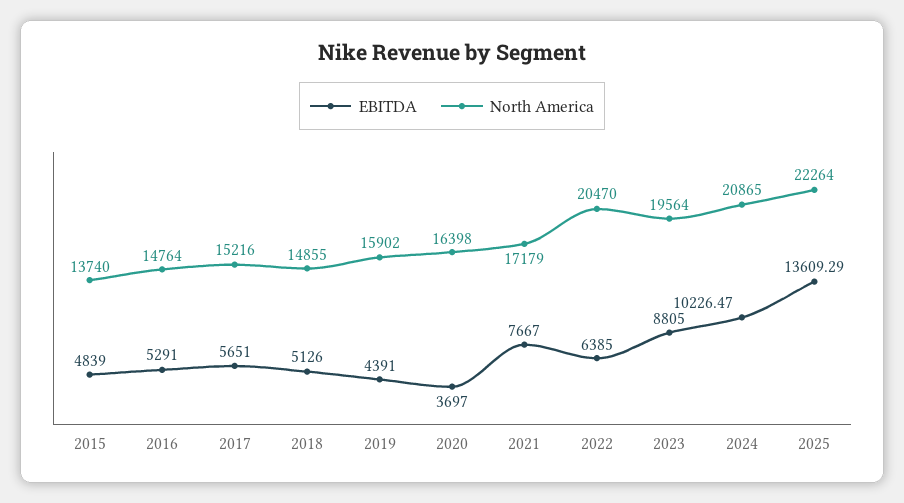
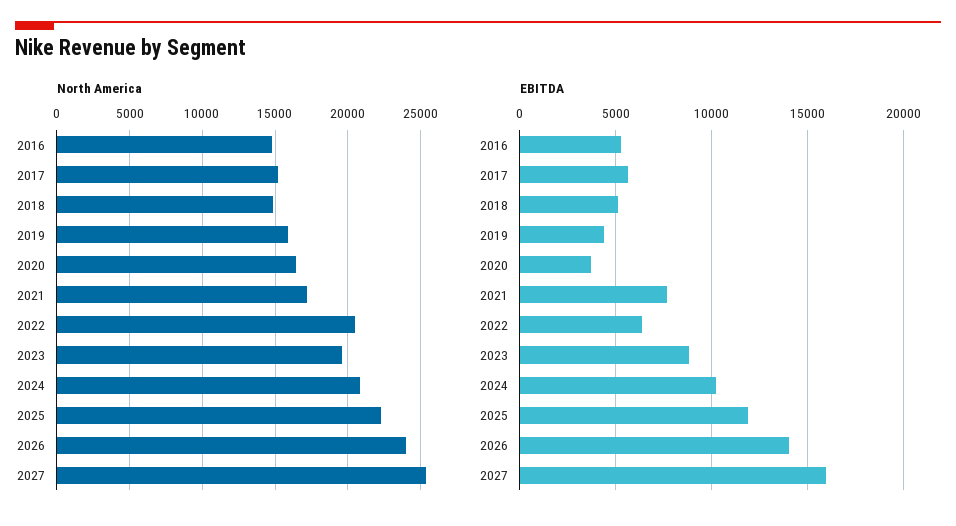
EBITDA, 2015: 4839 -> none
North America, 2015: 13740 -> none
EBITDA, 2025: 13609.29 -> 12000
North America, 2026: none -> 24000
North America, 2027: none -> 25500
EBITDA, 2026: none -> 14000
EBITDA, 2027: none -> 16000

